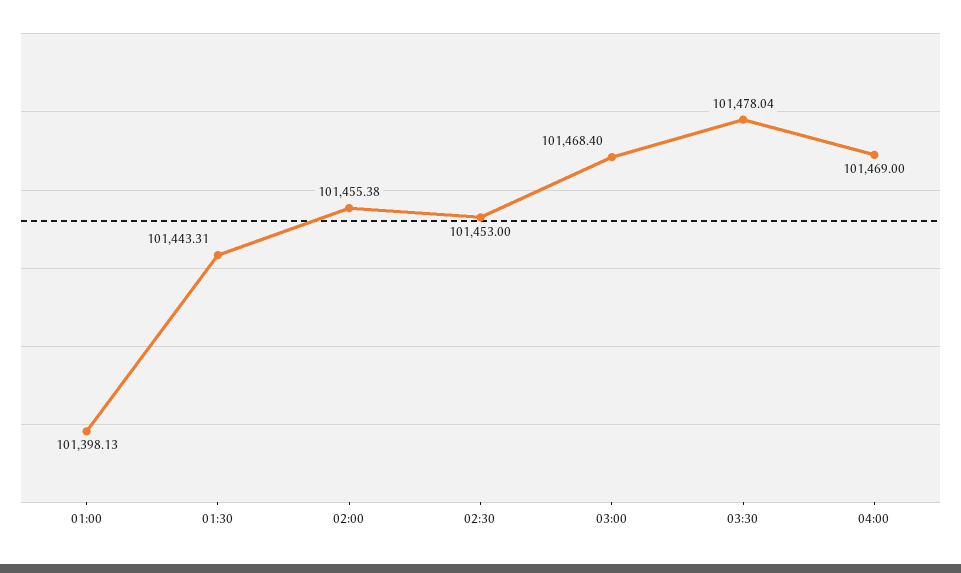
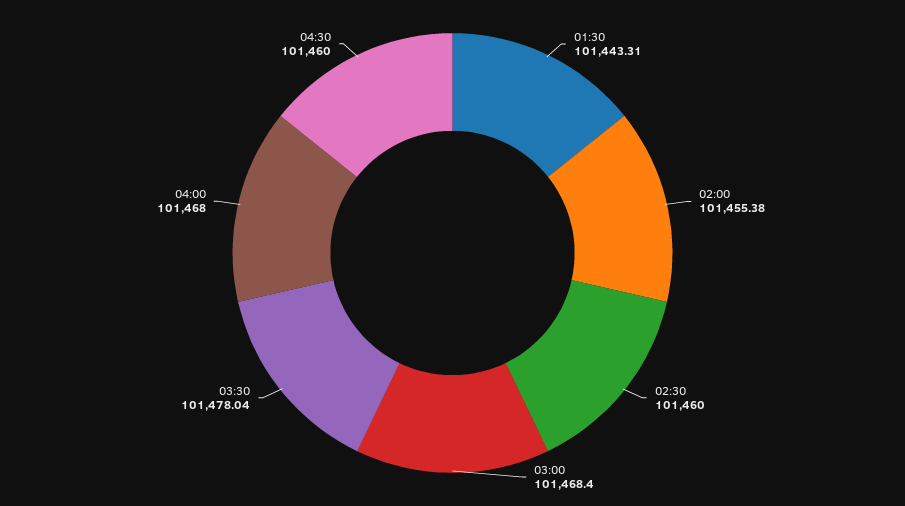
01:00: 101398.13 -> none
02:30: 101453 -> 101460
04:00: 101469 -> 101468
04:30: none -> 101460

